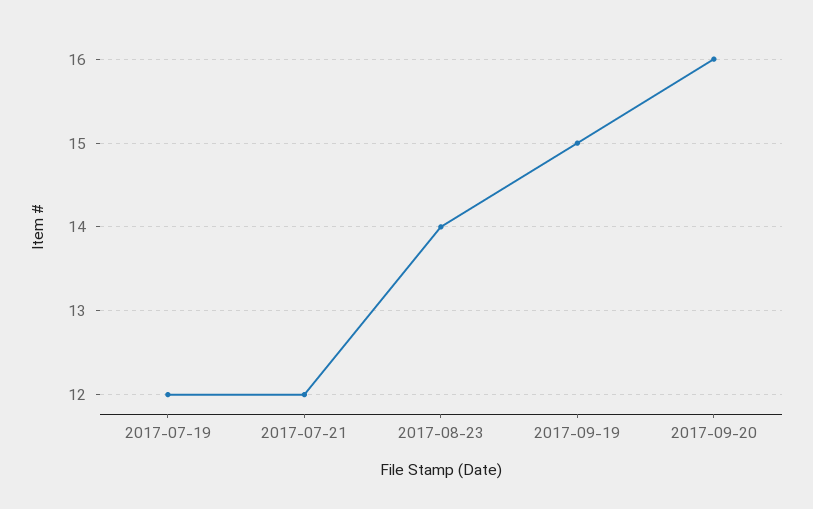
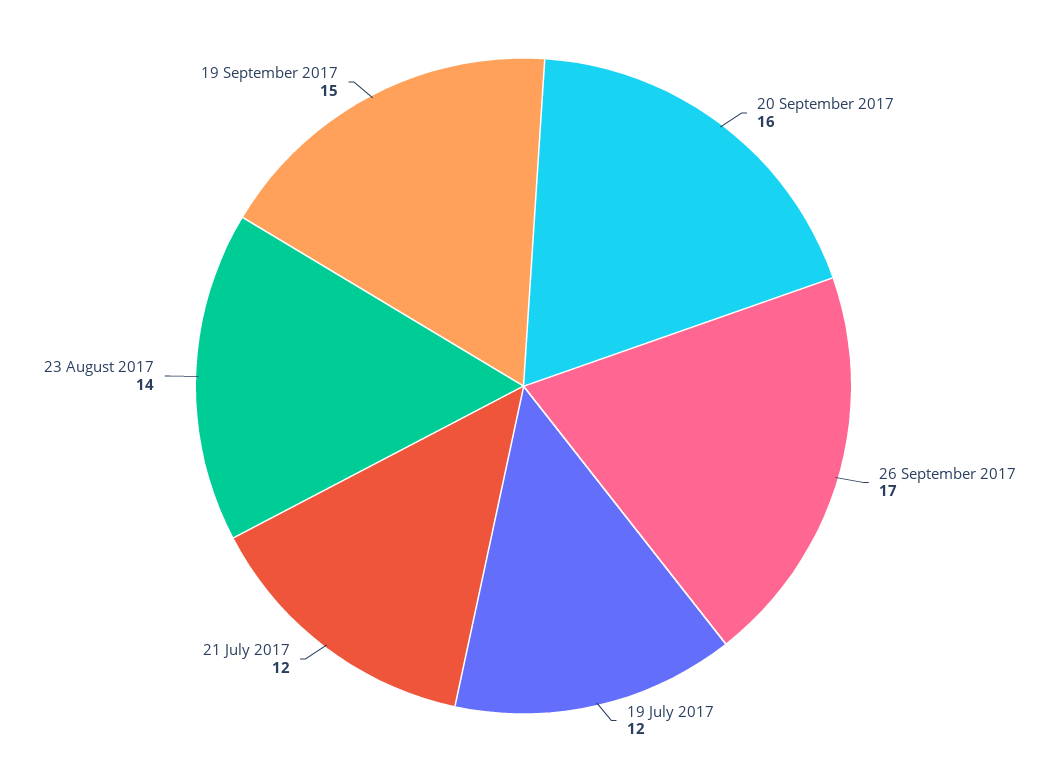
26 September 2017: none -> 17

